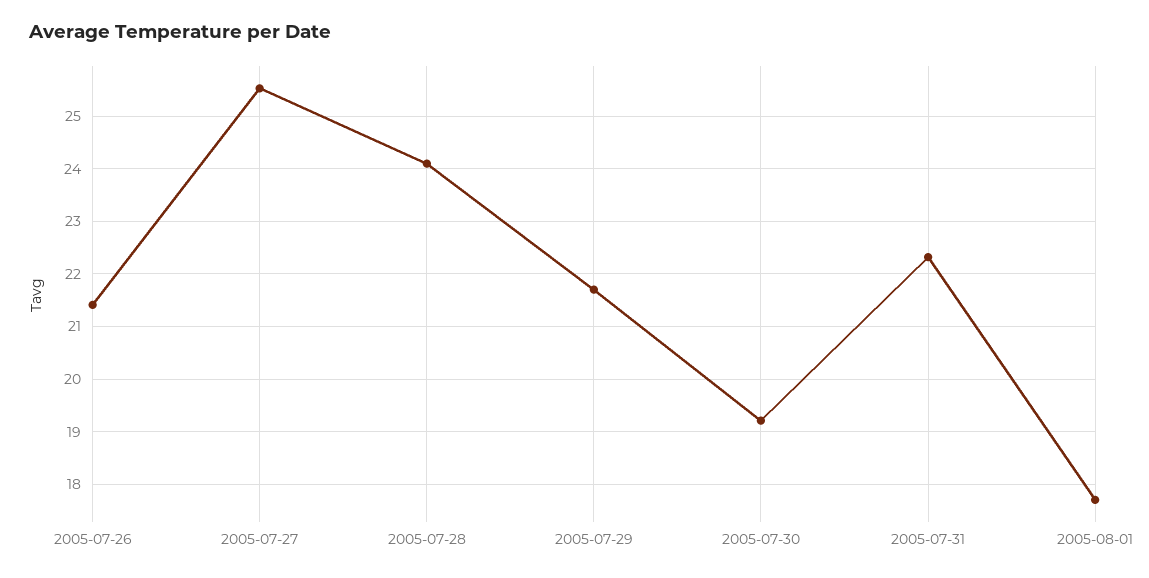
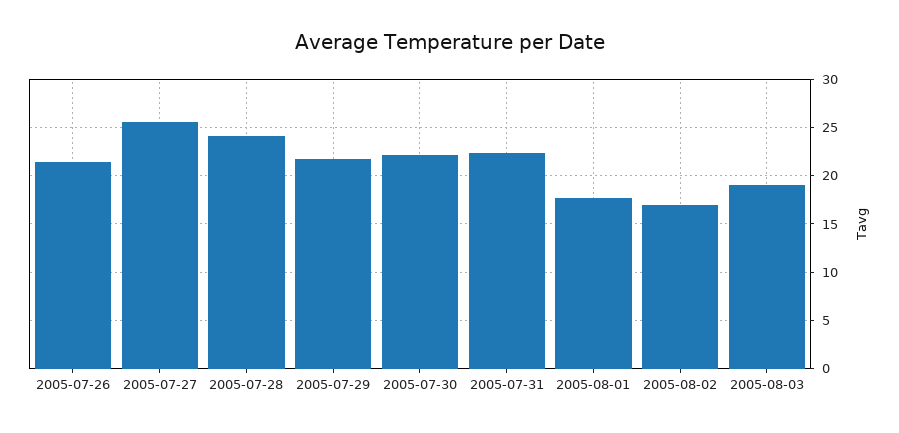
2005-07-30: 19.2 -> 22
2005-08-02: none -> 17
2005-08-03: none -> 19

